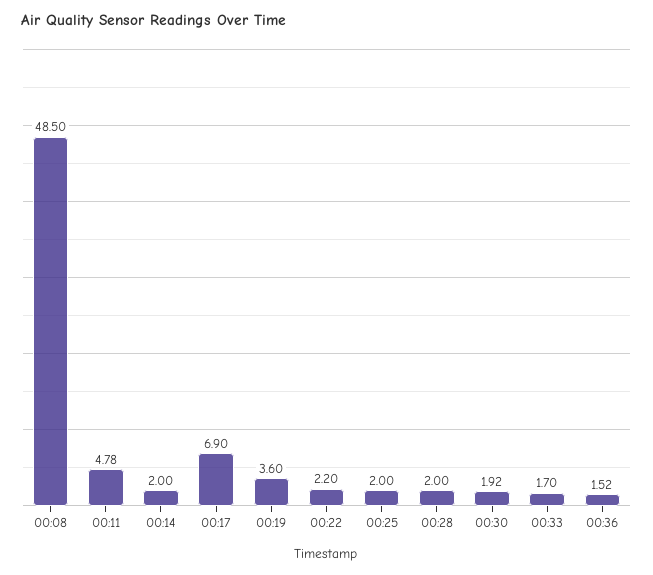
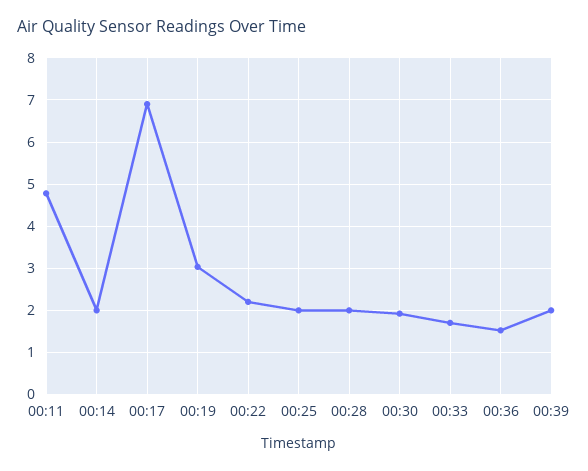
00:08: 48.5 -> none
00:19: 3.6 -> 3
00:39: none -> 2

